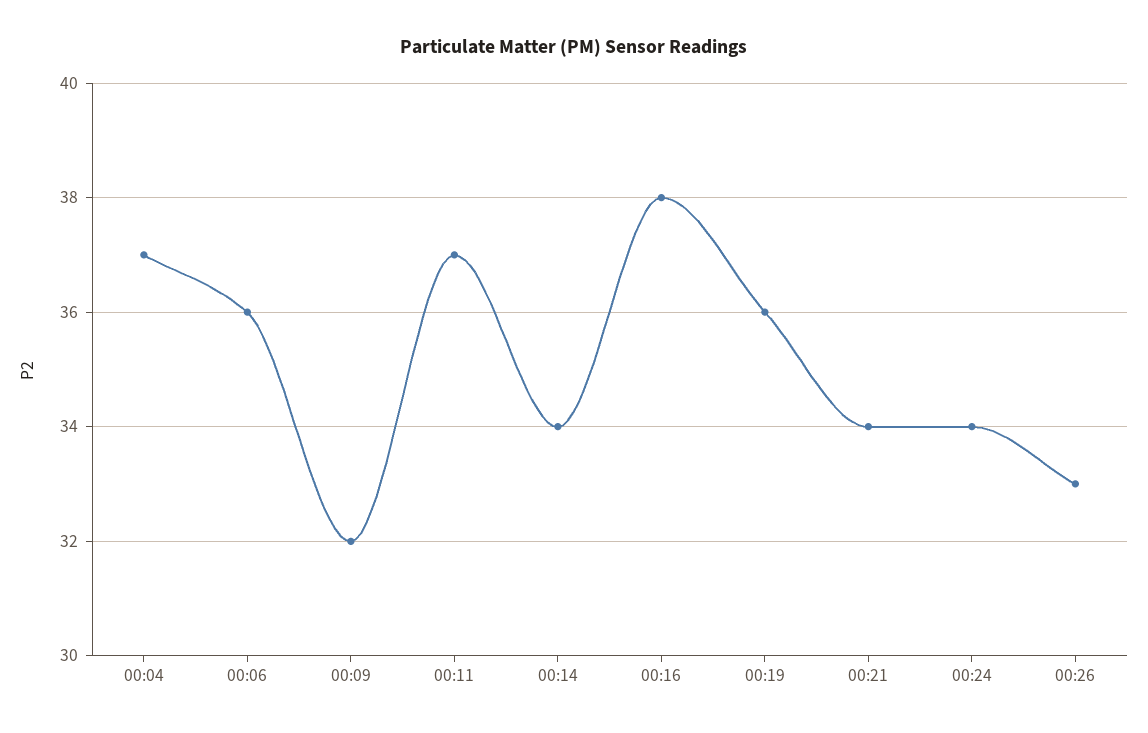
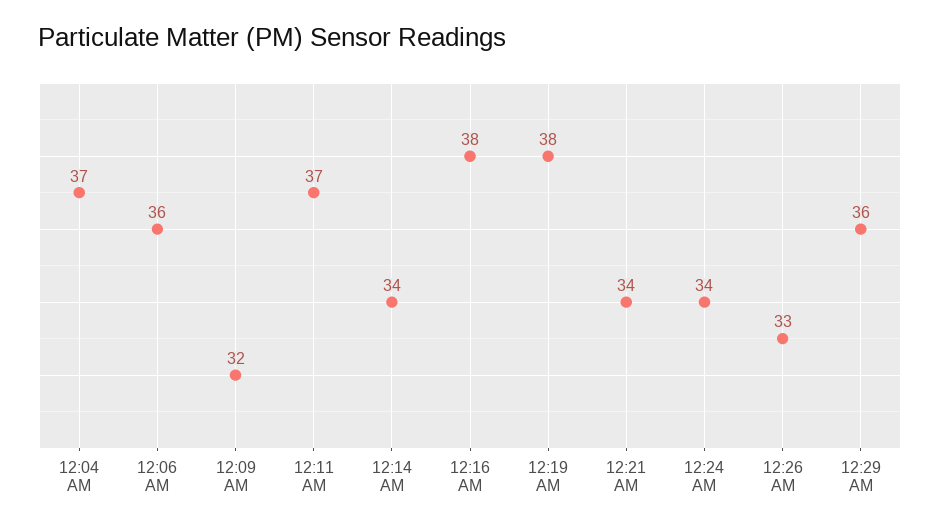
00:19: 36 -> 38
12:29 AM: none -> 36

